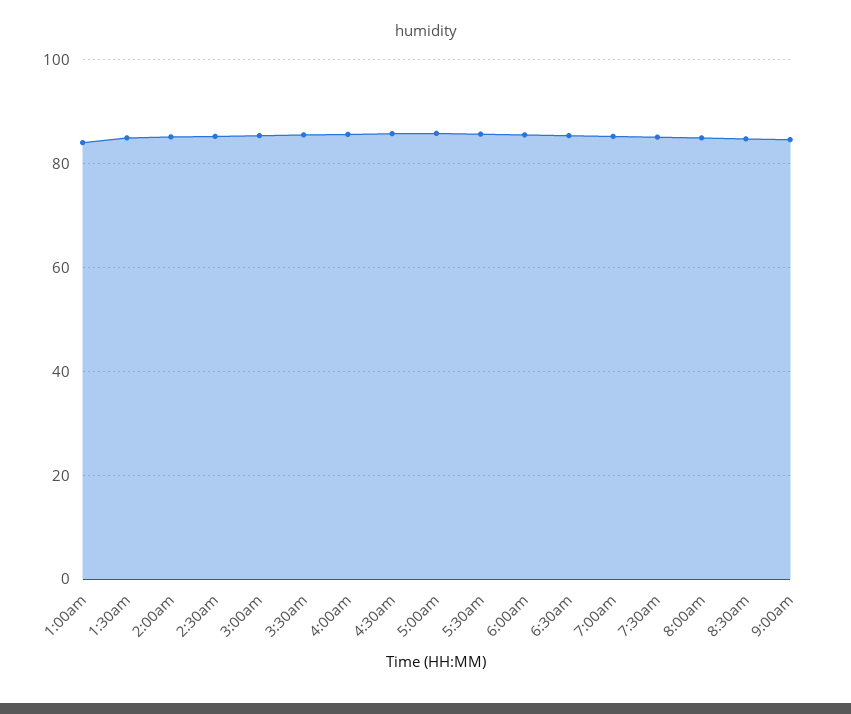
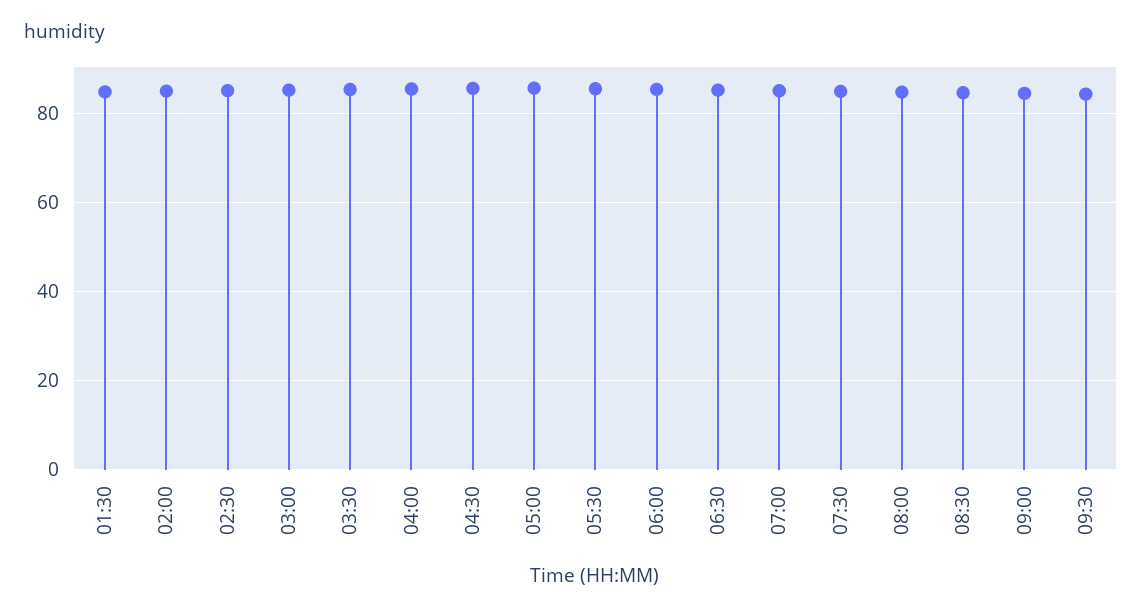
1:00am: 84 -> none
09:30: none -> 84

